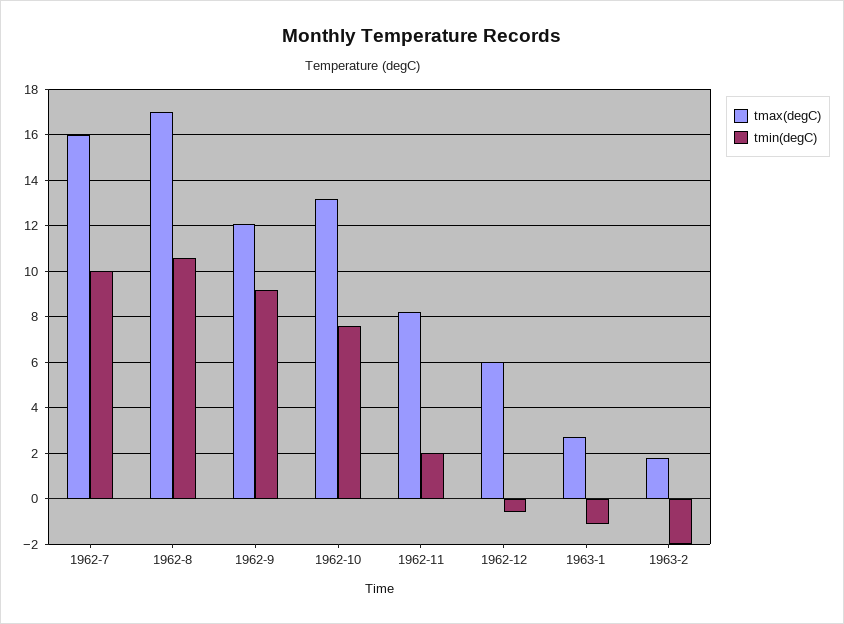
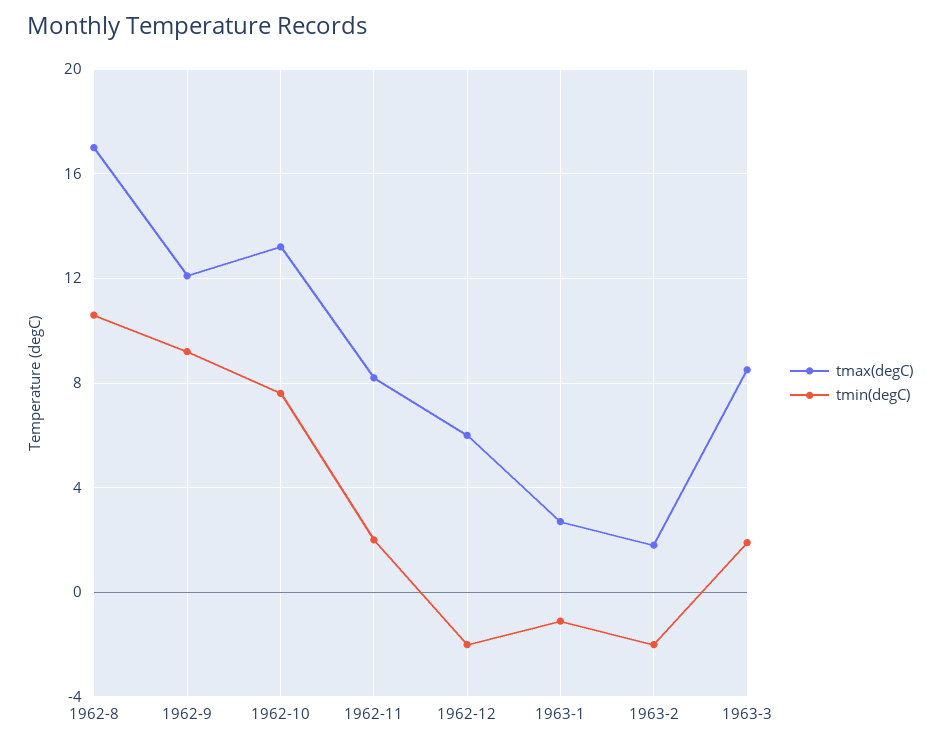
tmax(degC), 1962-7: 16 -> none
tmin(degC), 1962-7: 10 -> none
tmin(degC), 1962-12: -0.5 -> -2
tmax(degC), 1963-3: none -> 8.5
tmin(degC), 1963-3: none -> 2

